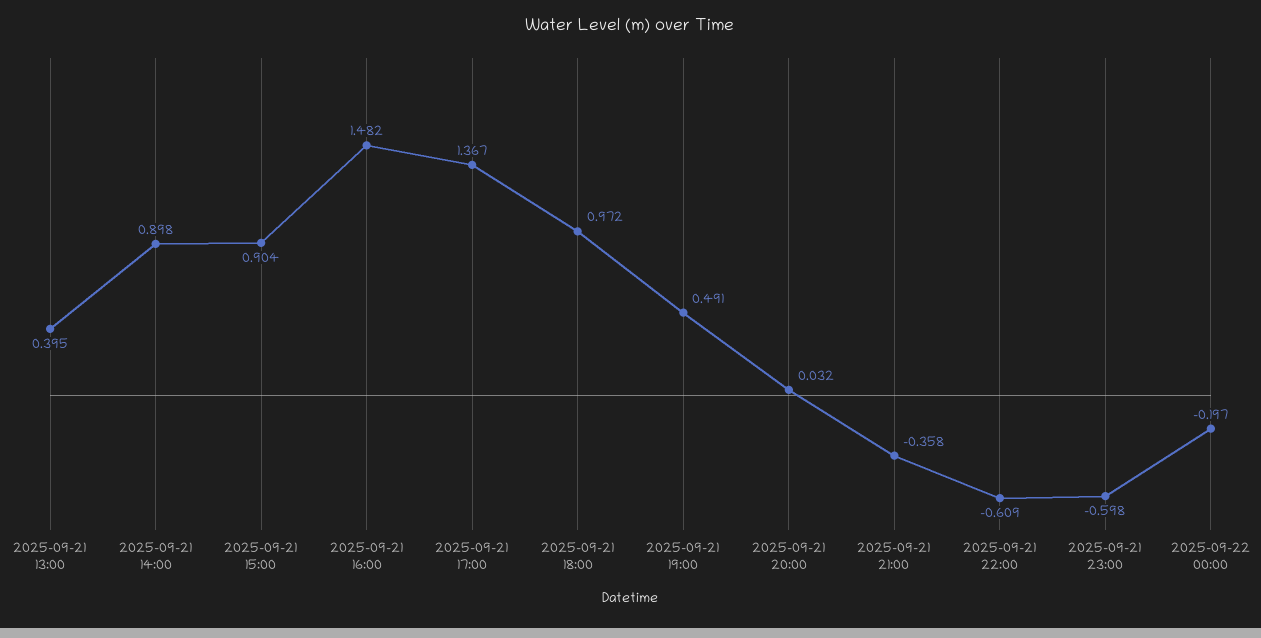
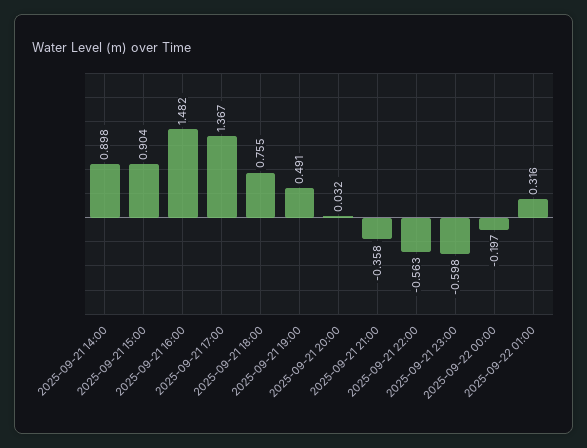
2025-09-21 13:00: 0.395 -> none
2025-09-21 18:00: 0.972 -> 0.755
2025-09-21 22:00: -0.609 -> -0.563
2025-09-22 01:00: none -> 0.316

